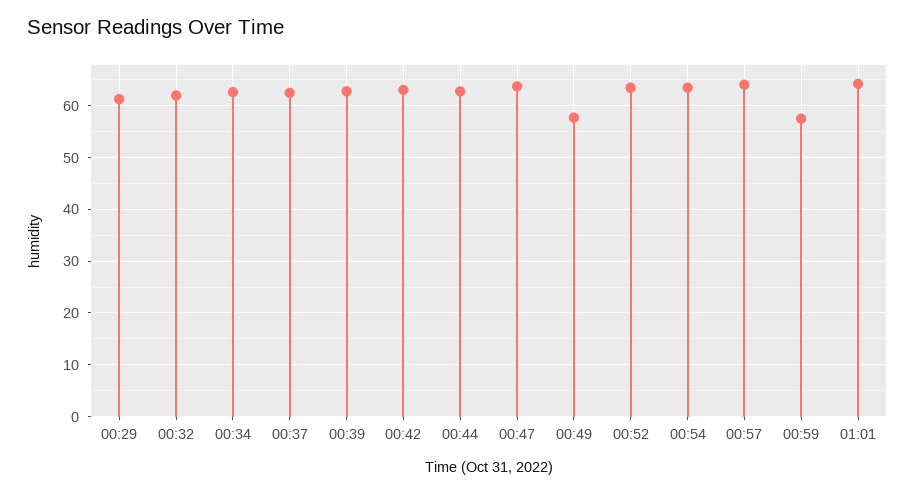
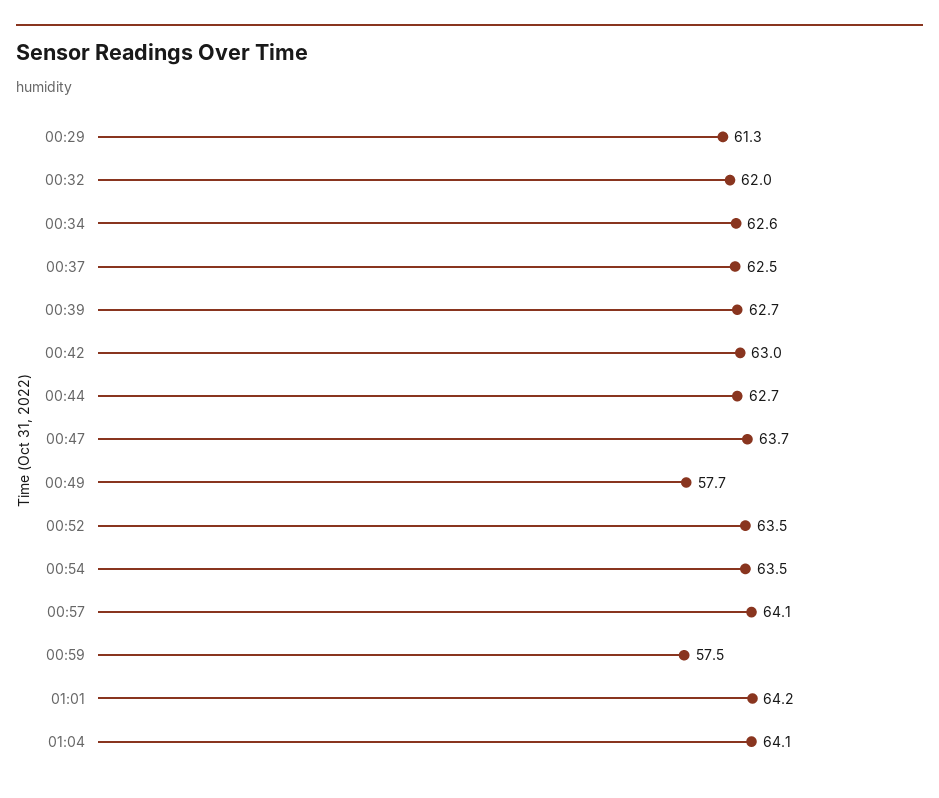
01:04: none -> 64.1

